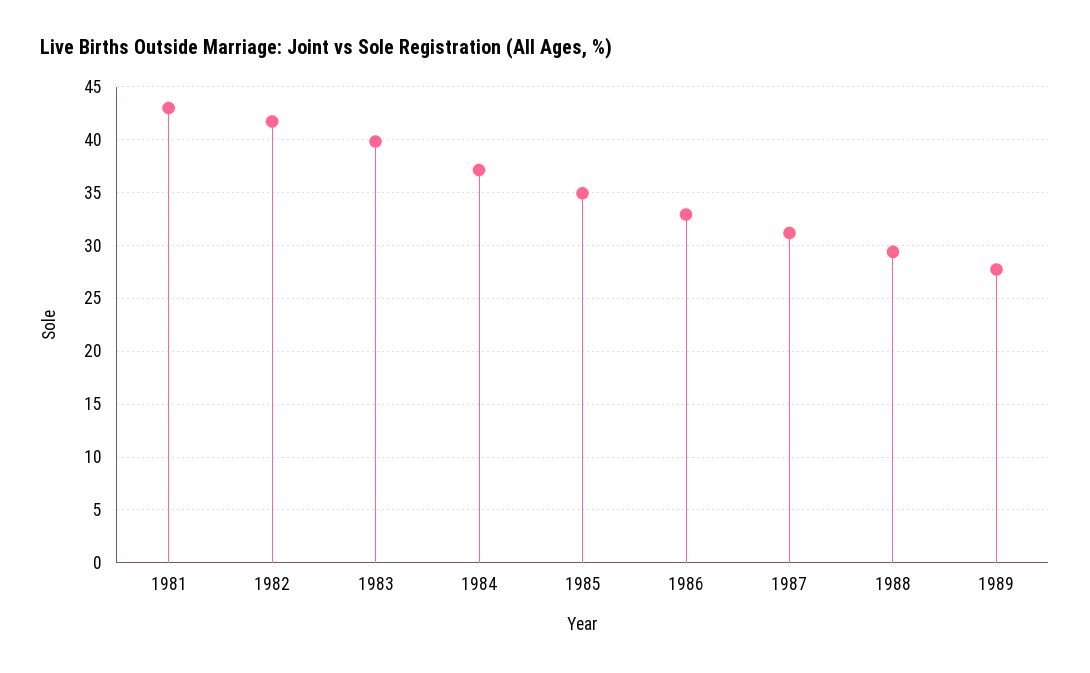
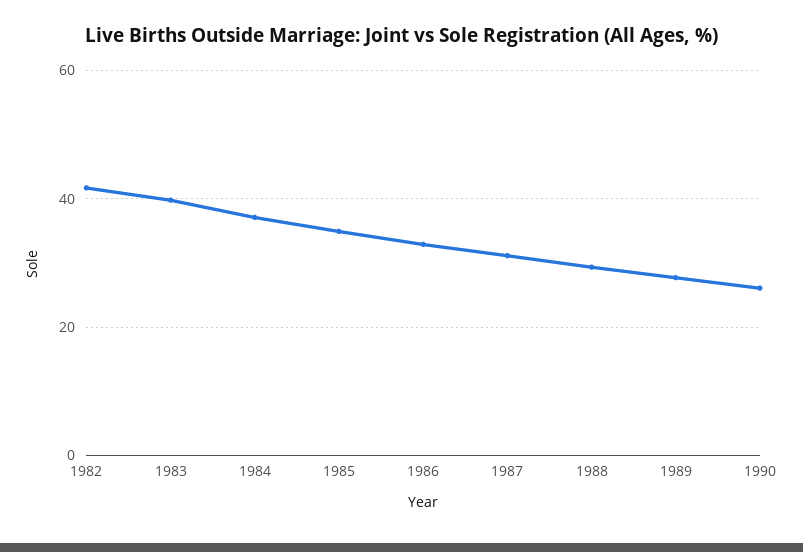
1981: 43 -> none
1990: none -> 26

